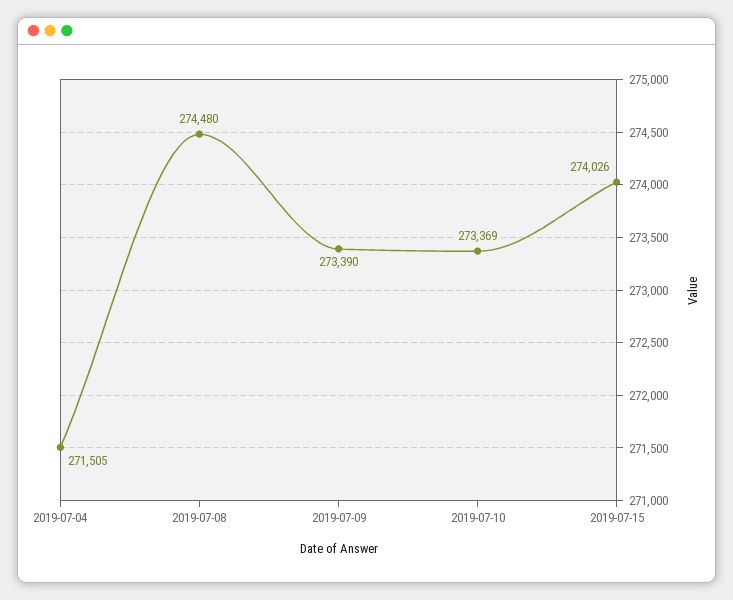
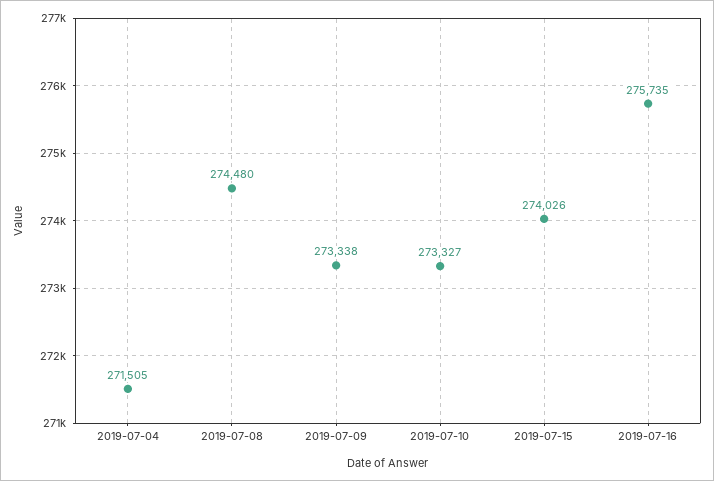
2019-07-09: 273390 -> 273338
2019-07-10: 273369 -> 273327
2019-07-16: none -> 275735

